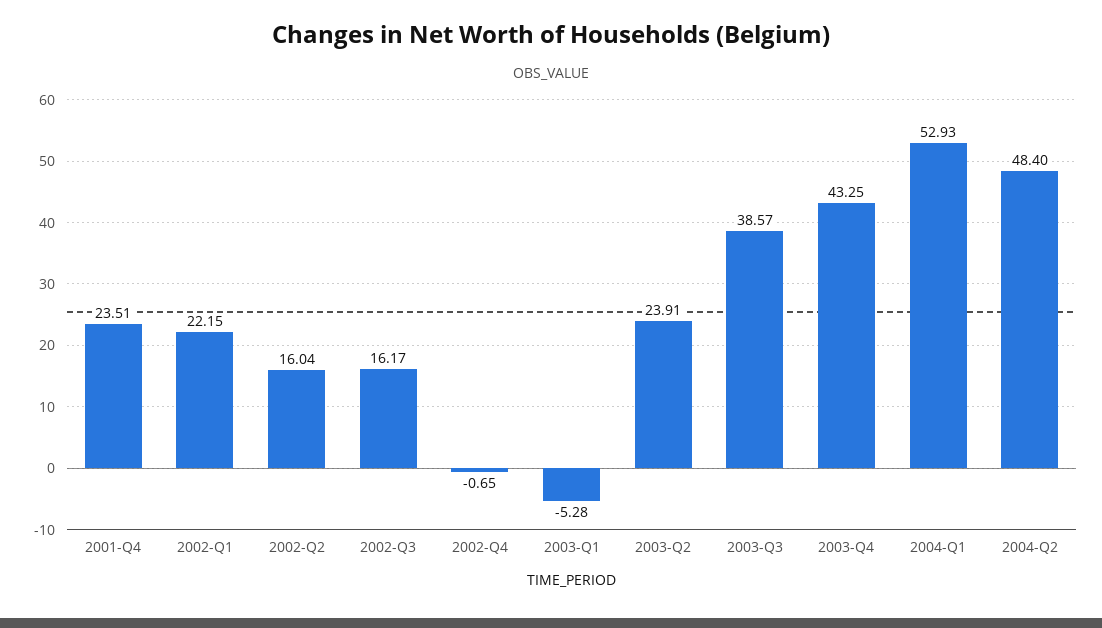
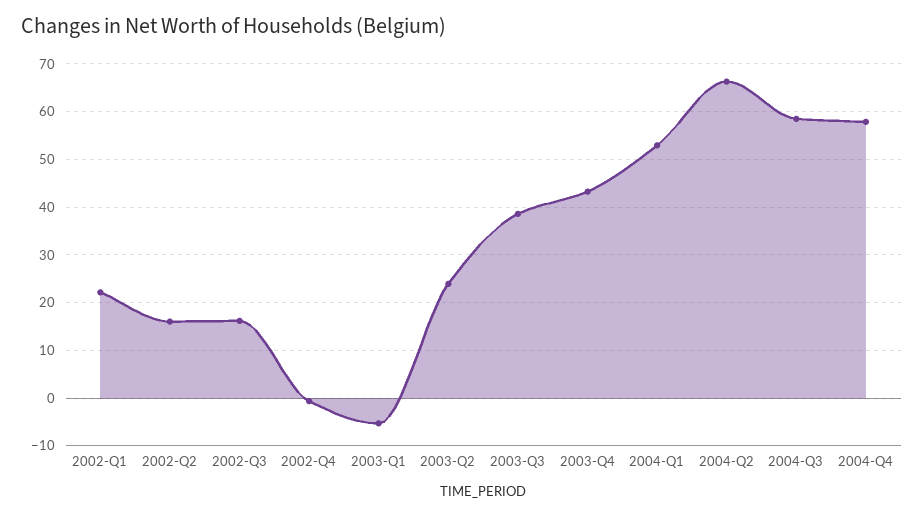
2001-Q4: 23.51 -> none
2004-Q2: 48.4 -> 66
2004-Q3: none -> 58
2004-Q4: none -> 58

